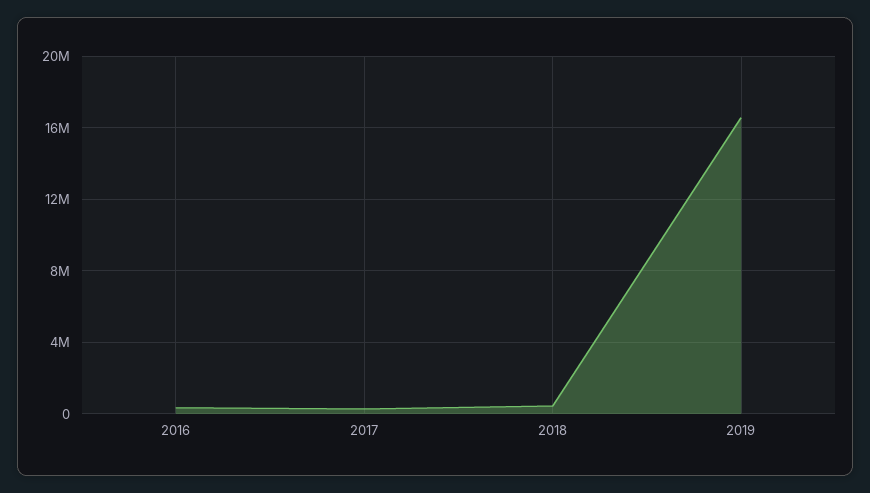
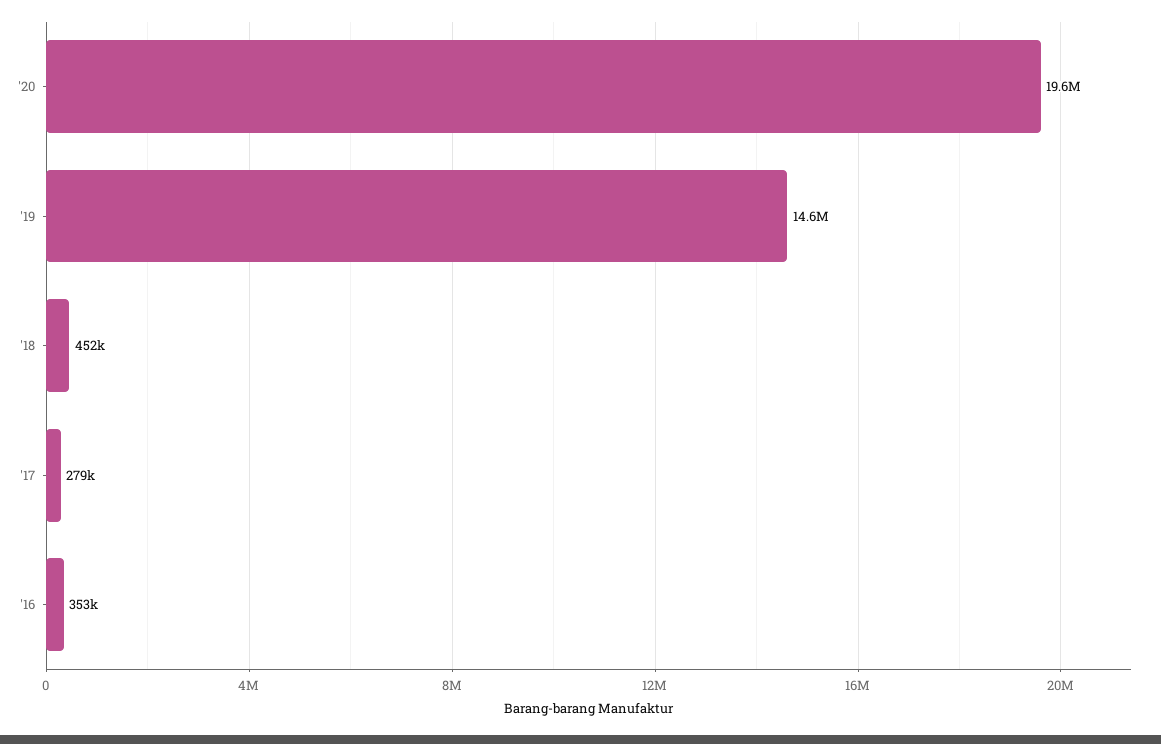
2019: 16500000 -> 14600000
'20: none -> 19600000

